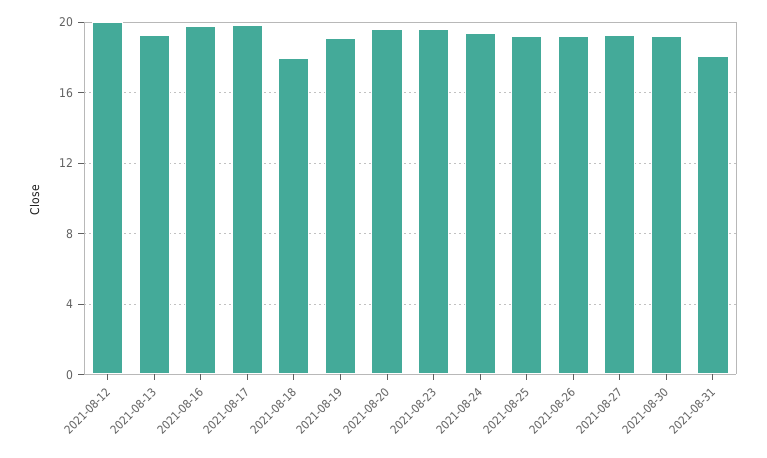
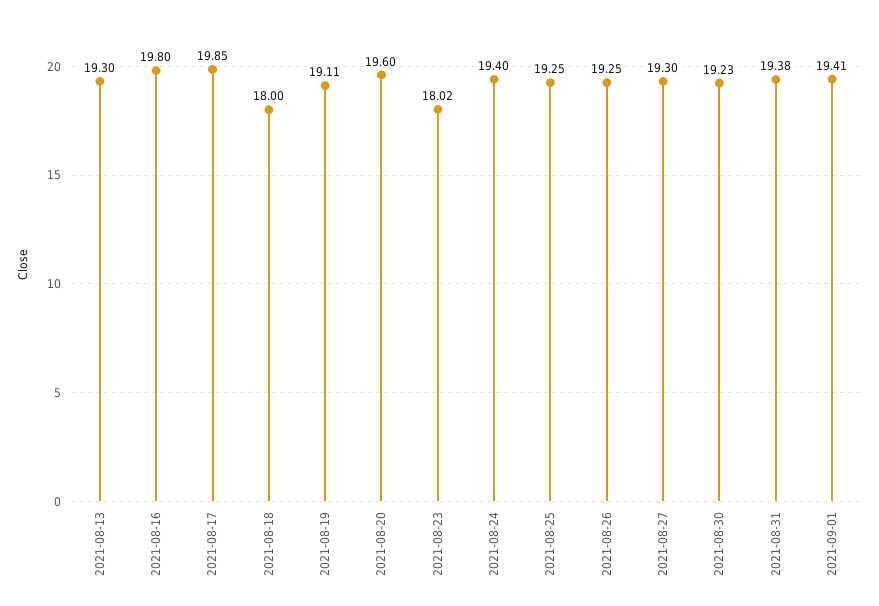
2021-08-12: 20 -> none
2021-08-23: 19.5 -> 18.02
2021-08-31: 18 -> 19.38
2021-09-01: none -> 19.41

